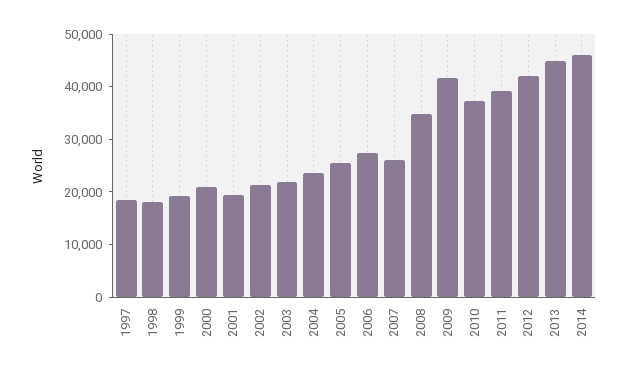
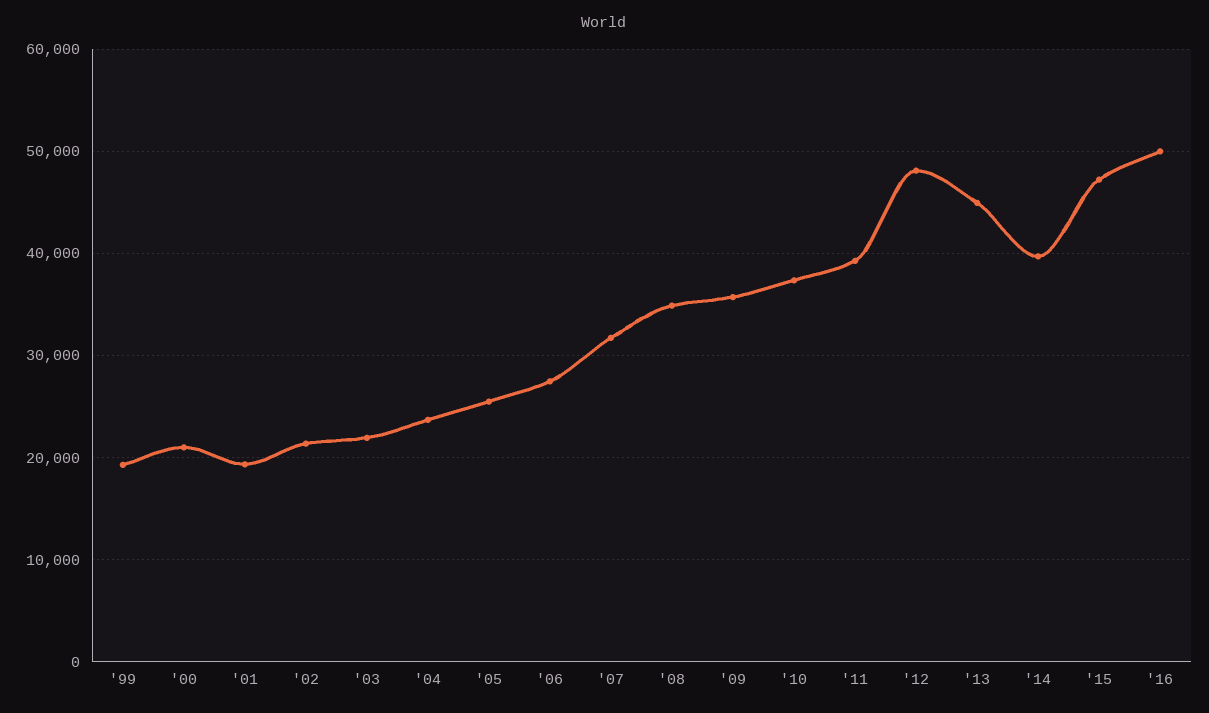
1997: 18000 -> none
1998: 18000 -> none
2007: 26000 -> 32000
2009: 42000 -> 36000
2012: 42000 -> 48000
2014: 46000 -> 40000
'15: none -> 47000
'16: none -> 50000

